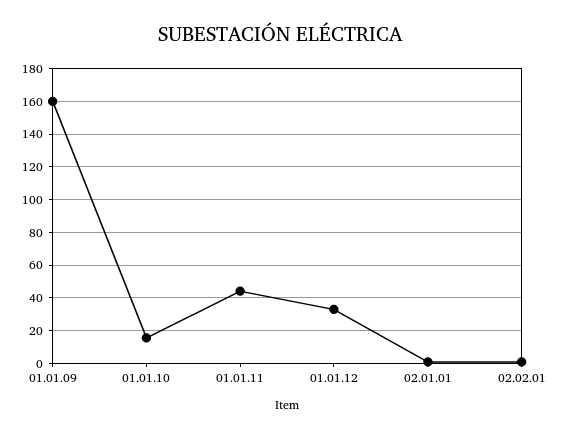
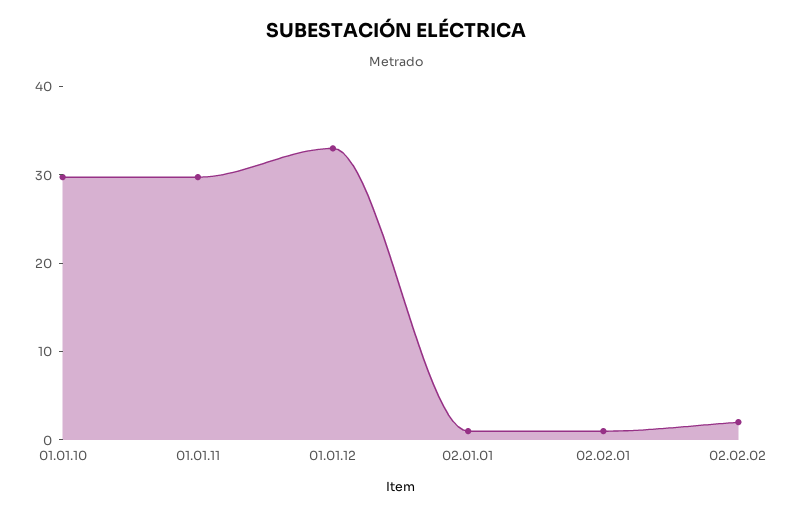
01.01.09: 160 -> none
01.01.10: 15 -> 30
01.01.11: 45 -> 30
02.02.02: none -> 2

